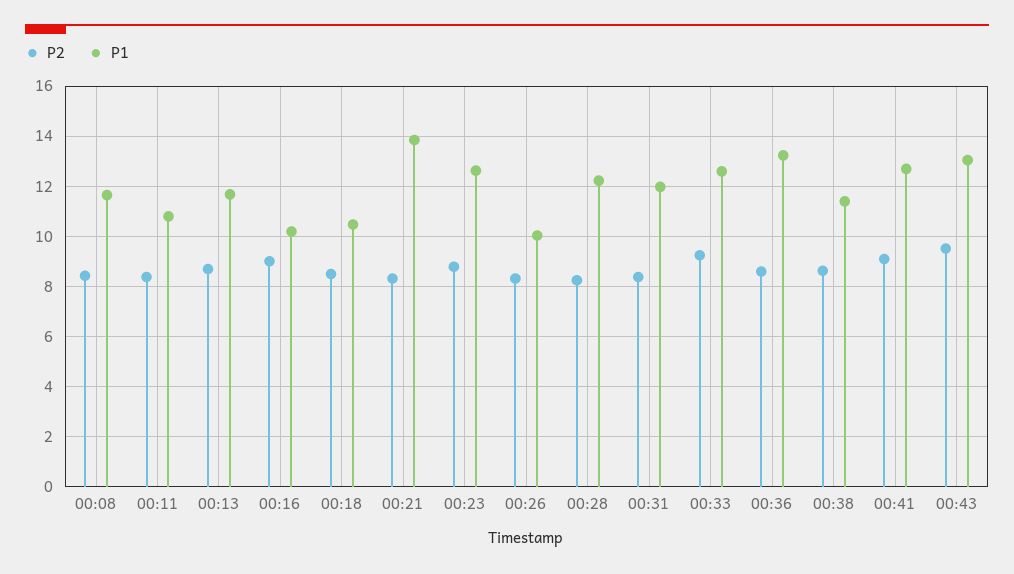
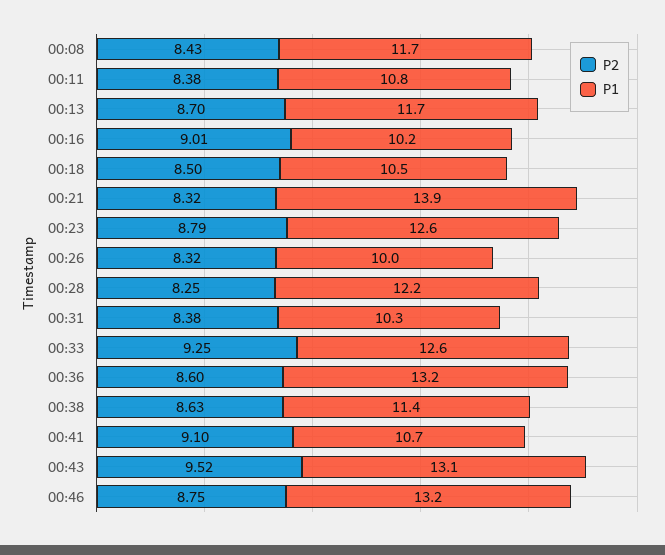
P1, 00:31: 12 -> 10.3
P1, 00:41: 12.75 -> 10.7
P2, 00:46: none -> 8.75
P1, 00:46: none -> 13.2

